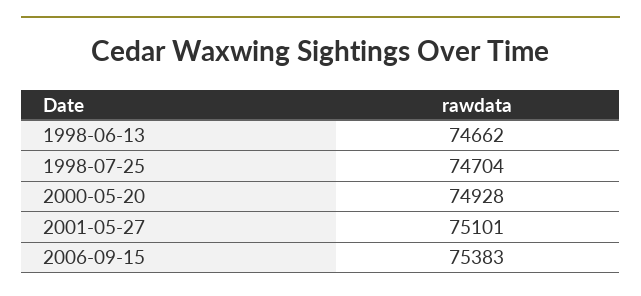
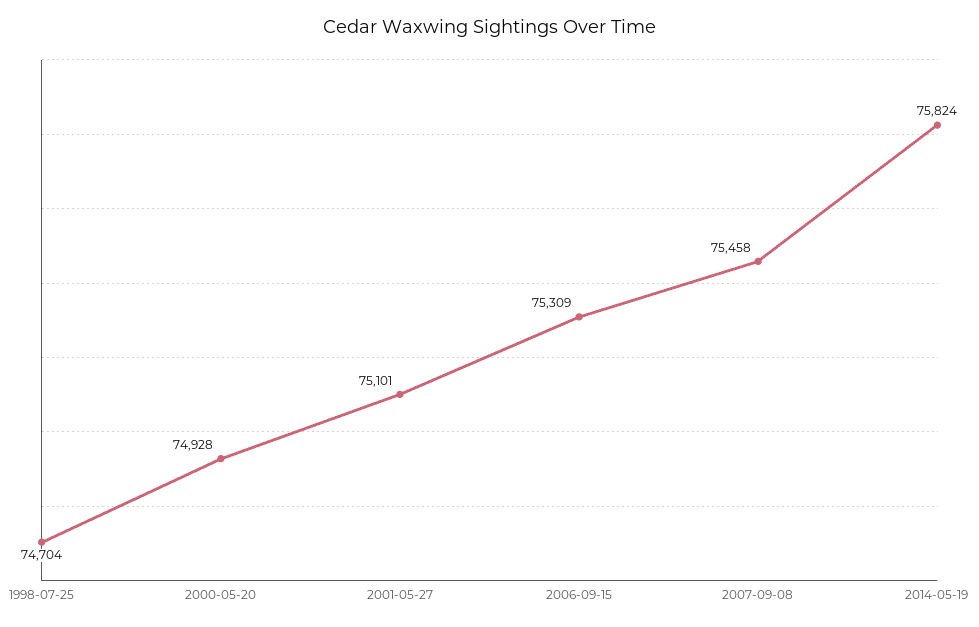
1998-06-13: 74662 -> none
2006-09-15: 75383 -> 75309
2007-09-08: none -> 75458
2014-05-19: none -> 75824

